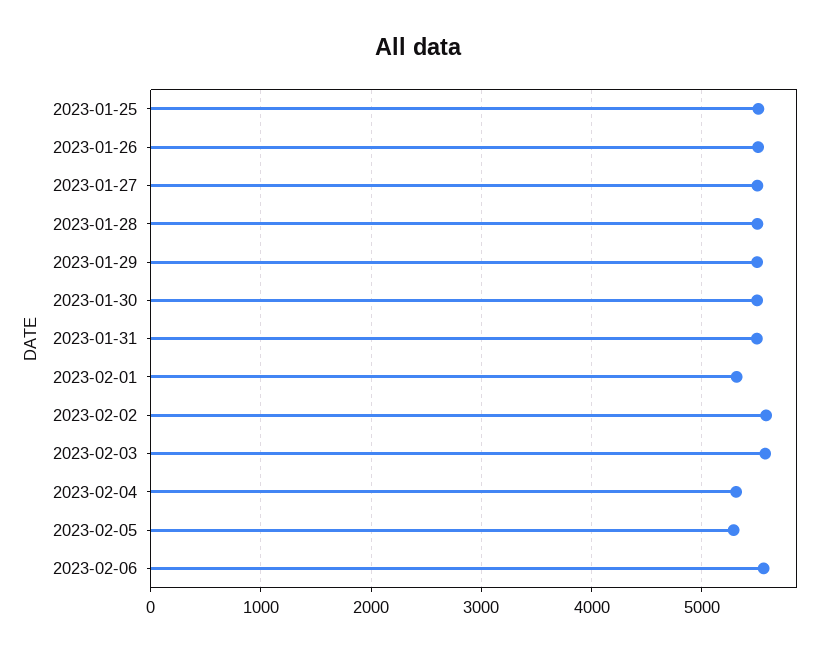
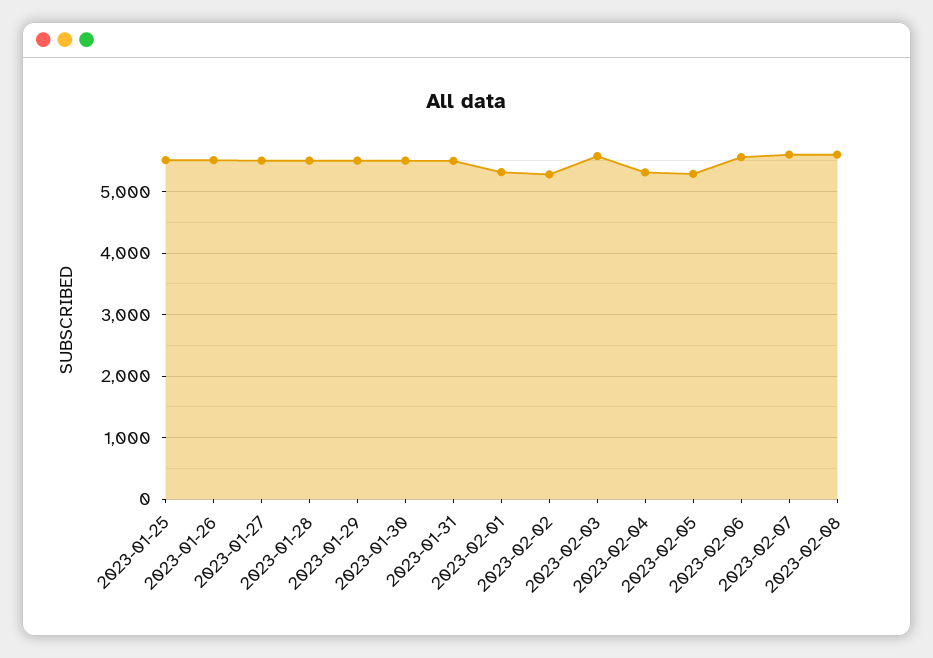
2023-02-02: 5600 -> 5300
2023-02-07: none -> 5600
2023-02-08: none -> 5600

